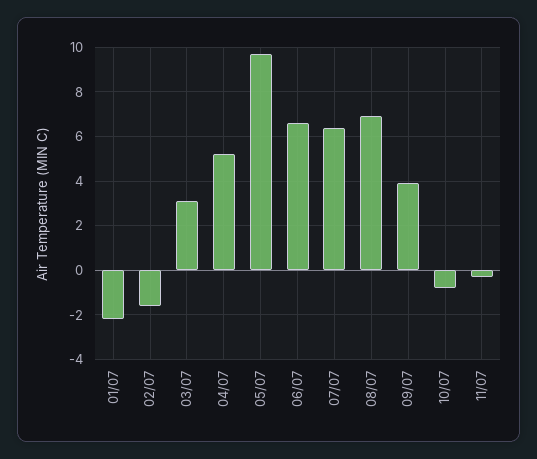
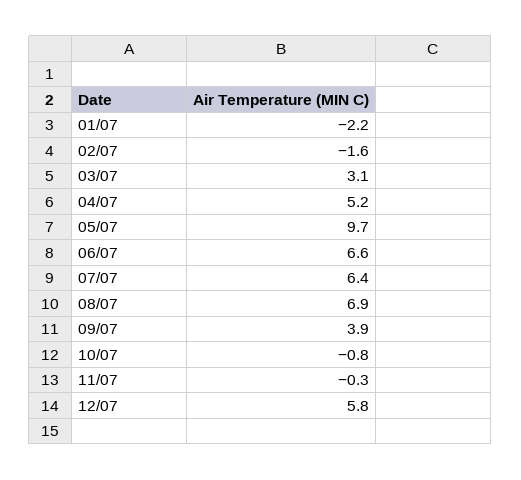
12/07: none -> 5.8

